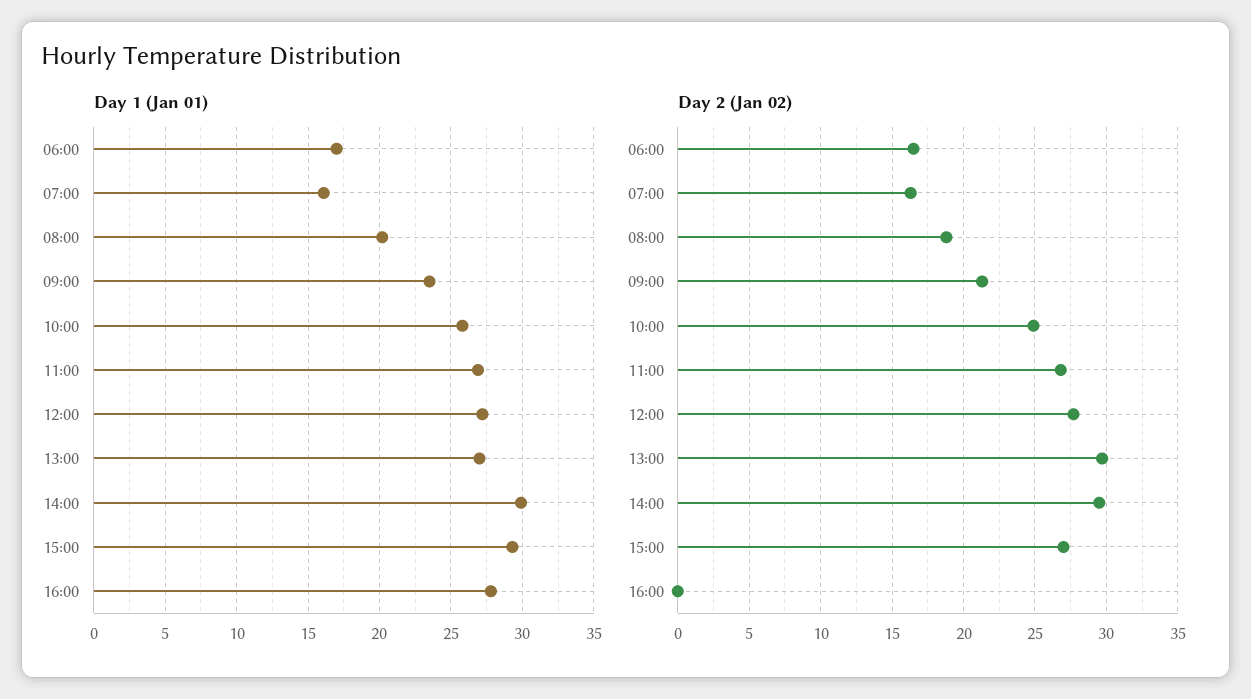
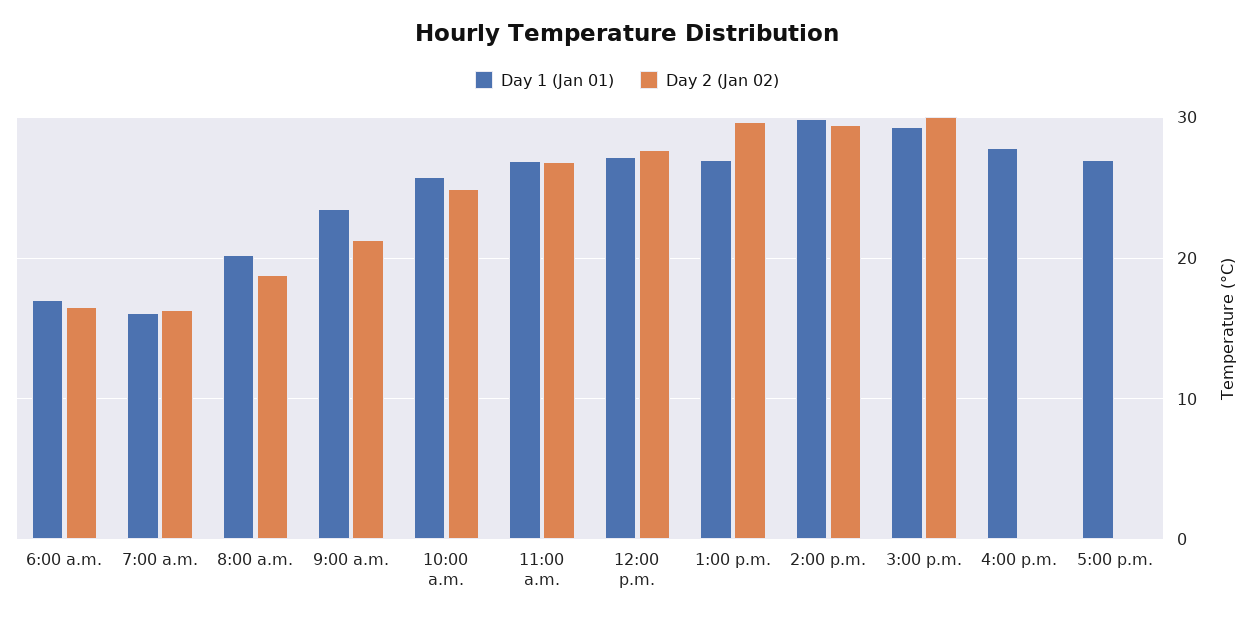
Day 2 (Jan 02), 15:00: 27 -> 30
Day 1 (Jan 01), 5:00 p.m.: none -> 27
Day 2 (Jan 02), 5:00 p.m.: none -> 0

